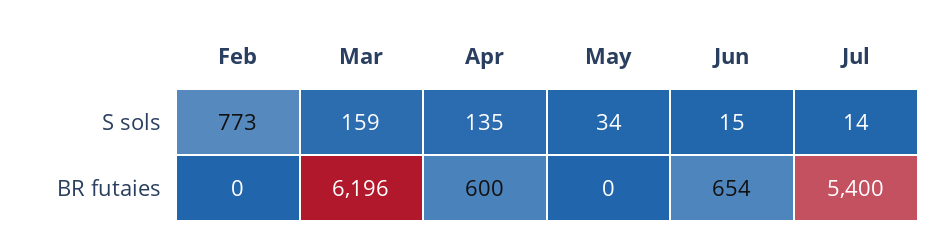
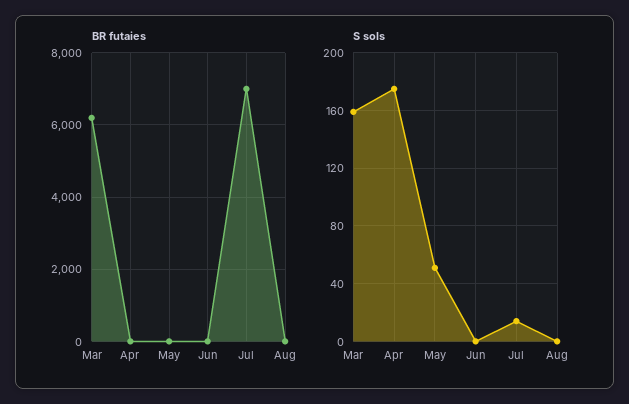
S sols, Feb: 773 -> none
S sols, Apr: 135 -> 175
S sols, May: 34 -> 50
S sols, Jun: 15 -> 0
BR futaies, Feb: 0 -> none
BR futaies, Apr: 600 -> 0
BR futaies, Jun: 654 -> 0
BR futaies, Jul: 5400 -> 7000
BR futaies, Aug: none -> 0
S sols, Aug: none -> 0

